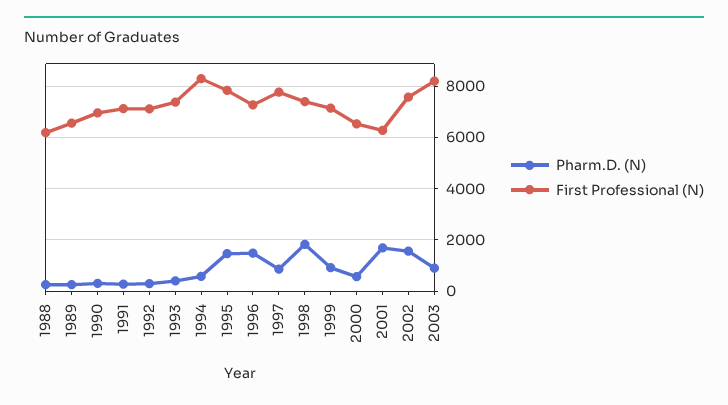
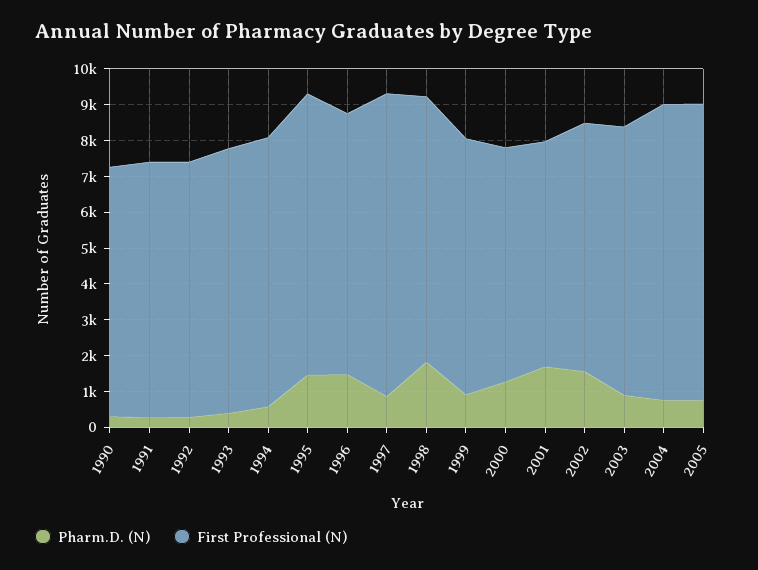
Pharm.D. (N), 1988: 250 -> none
First Professional (N), 1988: 6250 -> none
Pharm.D. (N), 1989: 250 -> none
First Professional (N), 1989: 6500 -> none
First Professional (N), 1994: 8250 -> 7500
First Professional (N), 1997: 7750 -> 8500
Pharm.D. (N), 2000: 500 -> 1250
First Professional (N), 2002: 7500 -> 7000
First Professional (N), 2003: 8250 -> 7500
Pharm.D. (N), 2004: none -> 750
First Professional (N), 2004: none -> 8250
Pharm.D. (N), 2005: none -> 750
First Professional (N), 2005: none -> 8250

